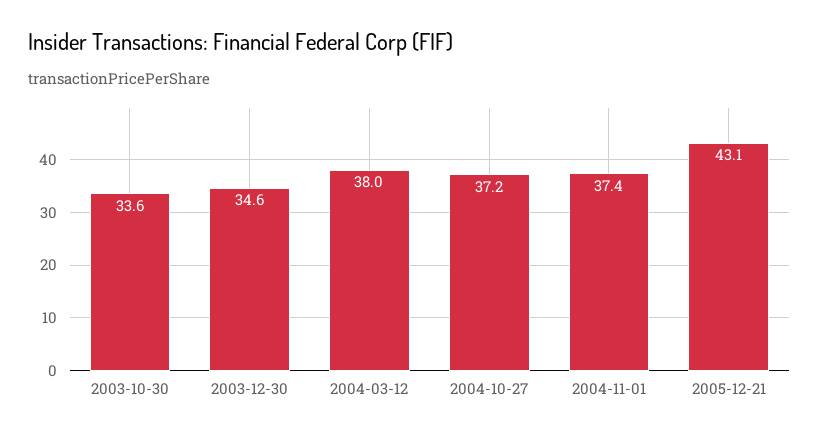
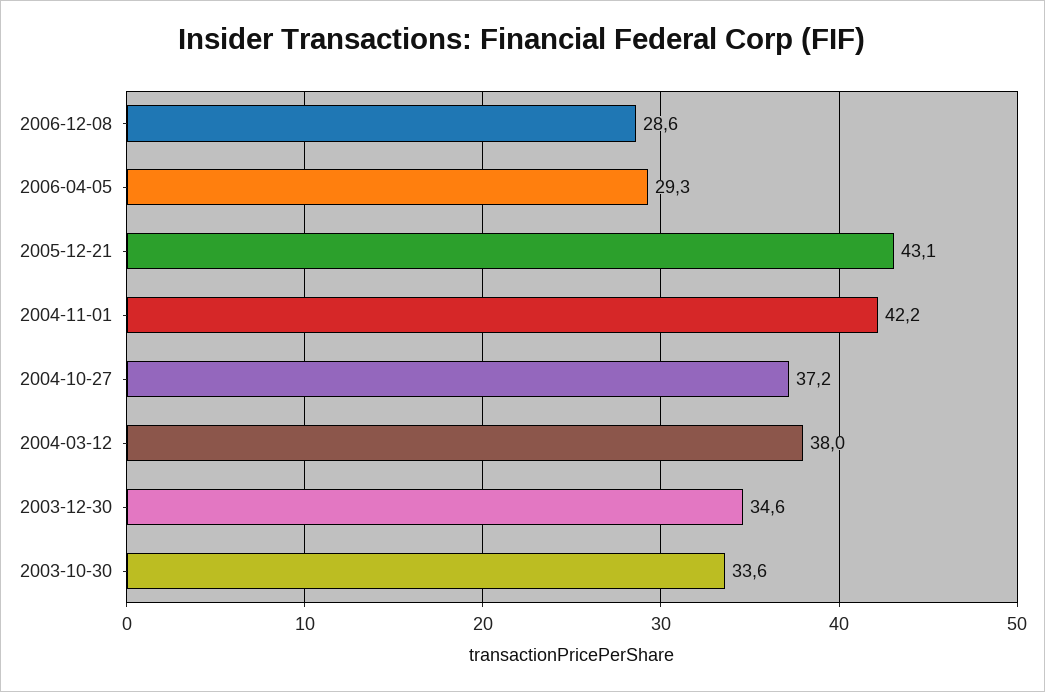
2004-11-01: 37.4 -> 42.2
2006-12-08: none -> 28.6
2006-04-05: none -> 29.3

